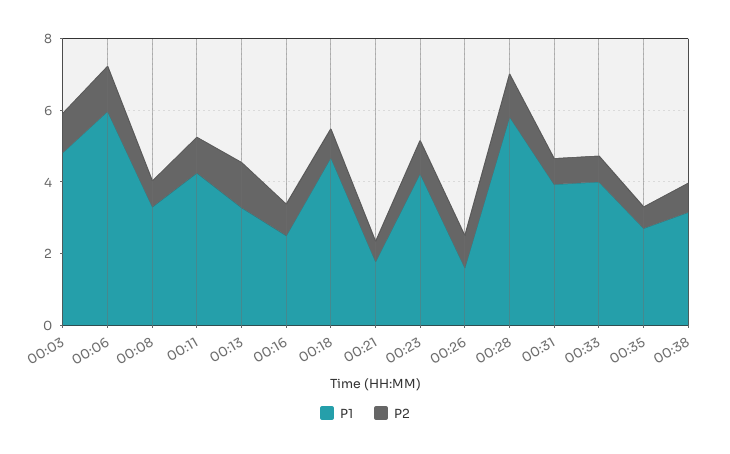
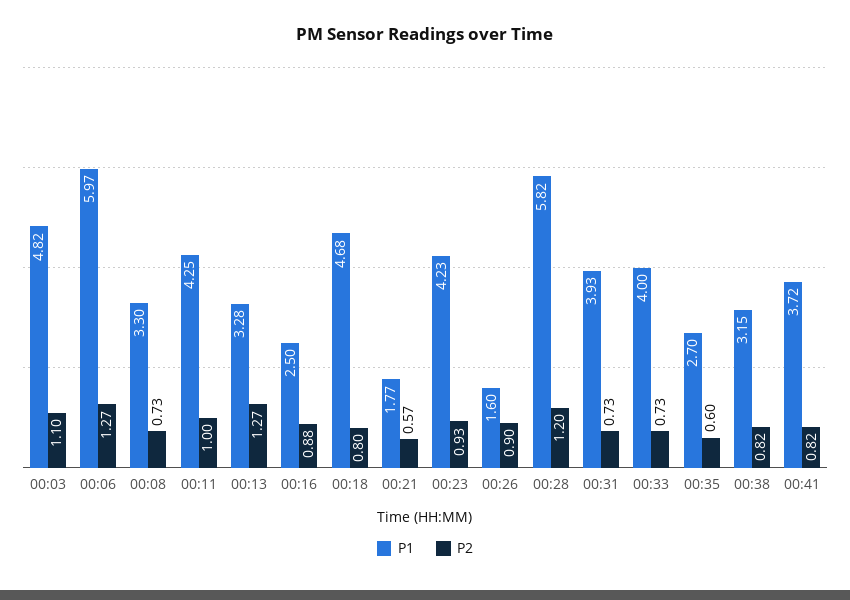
P1, 00:41: none -> 3.72
P2, 00:41: none -> 0.82

